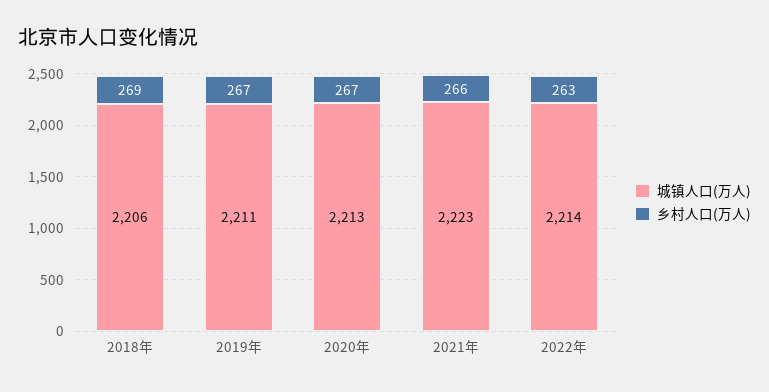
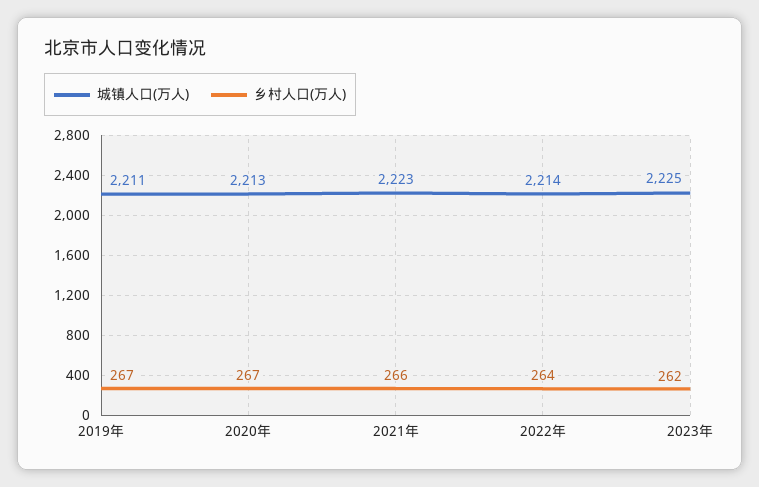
城镇人口(万人), 2018年: 2206 -> none
乡村人口(万人), 2018年: 269 -> none
乡村人口(万人), 2022年: 263 -> 264
城镇人口(万人), 2023年: none -> 2225
乡村人口(万人), 2023年: none -> 262

